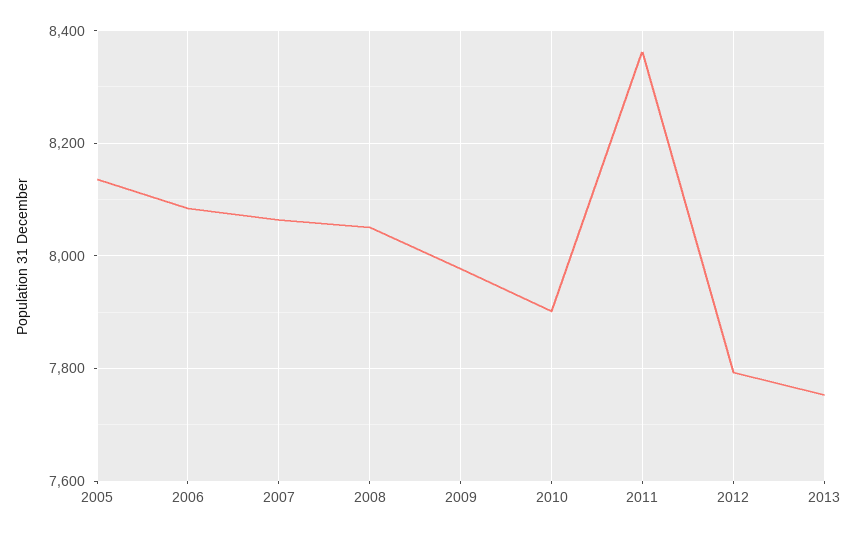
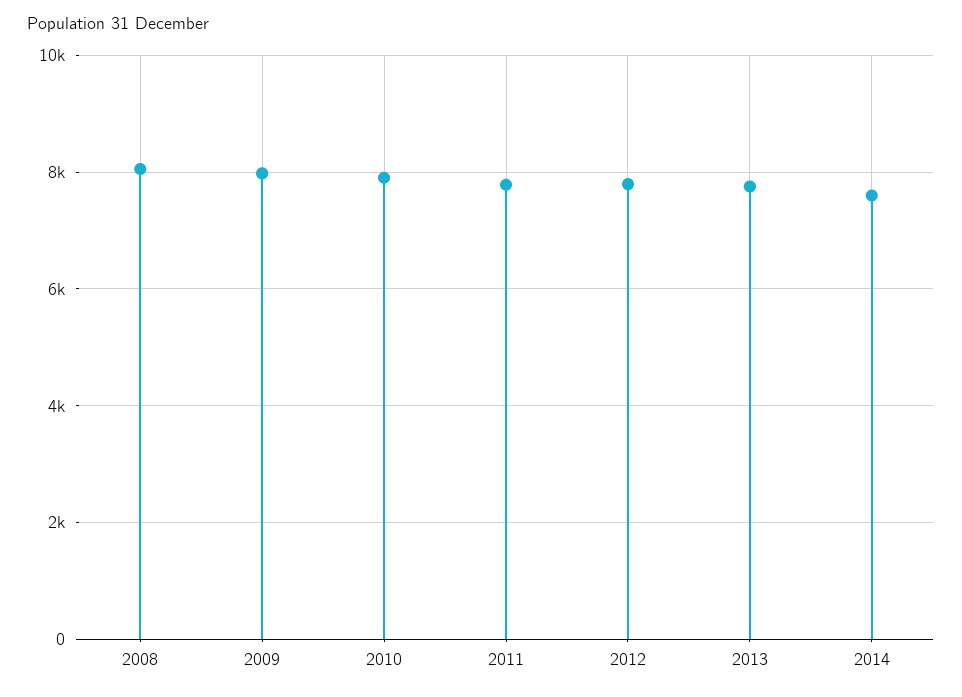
2005: 8140 -> none
2006: 8080 -> none
2007: 8060 -> none
2011: 8360 -> 7800
2014: none -> 7600

